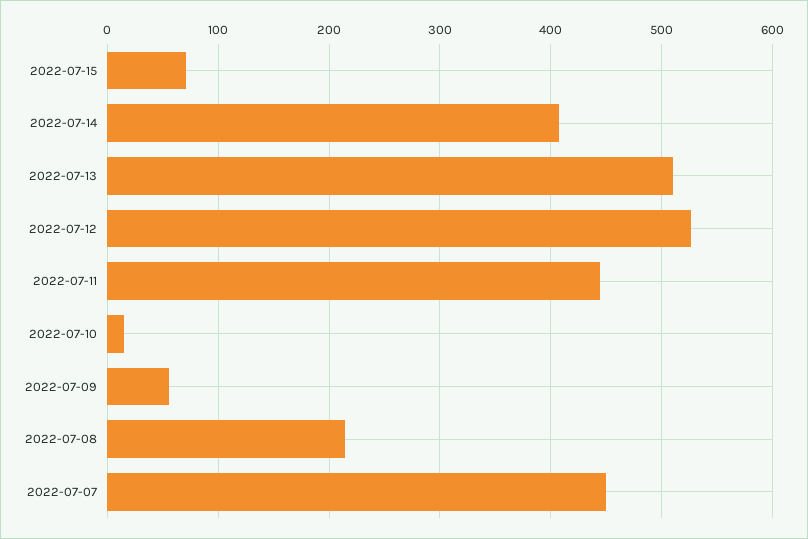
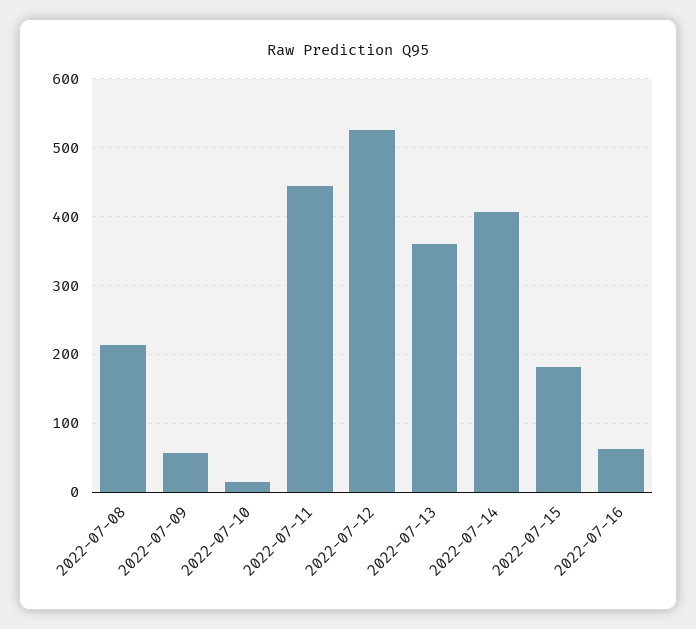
2022-07-15: 70 -> 180
2022-07-13: 510 -> 360
2022-07-07: 450 -> none
2022-07-16: none -> 60

